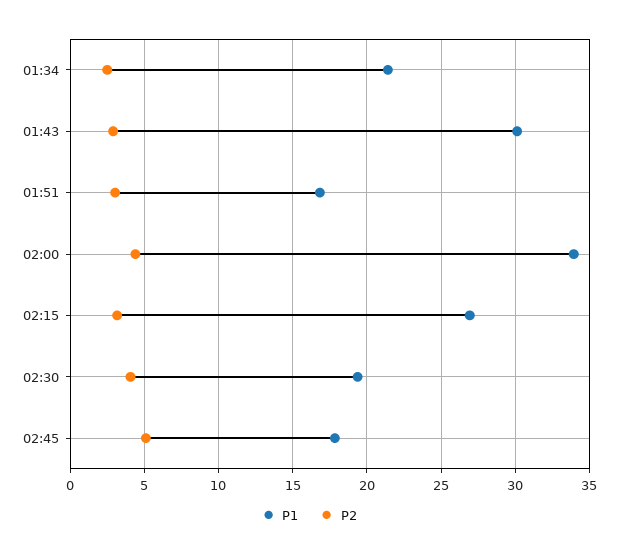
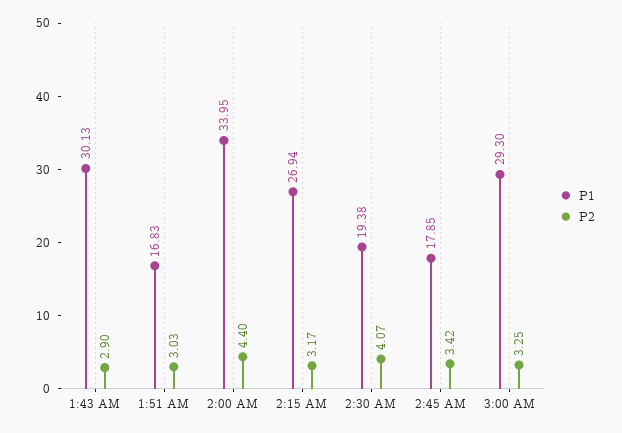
P1, 01:34: 21.5 -> none
P2, 01:34: 2.5 -> none
P2, 02:45: 5 -> 3.42
P1, 3:00 AM: none -> 29.3
P2, 3:00 AM: none -> 3.25

